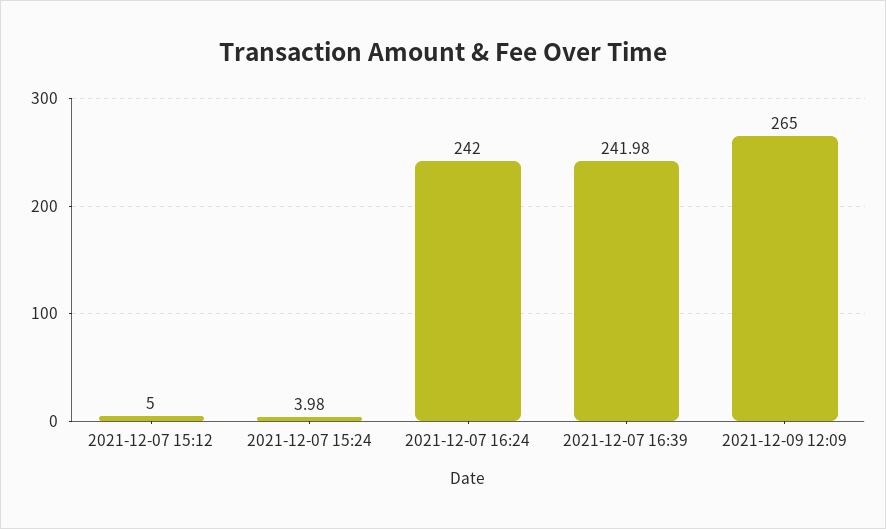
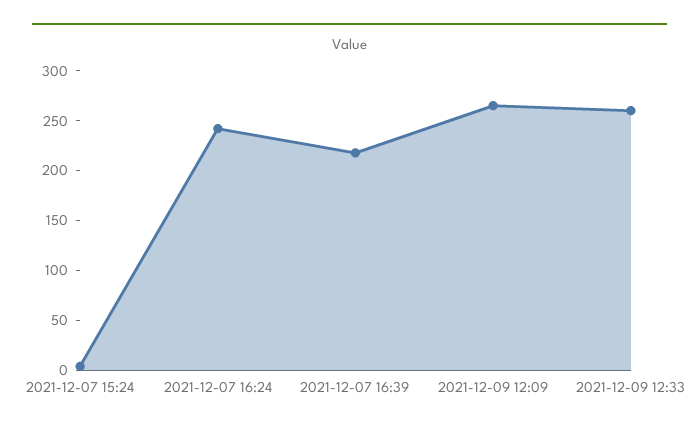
2021-12-07 15:12: 5 -> none
2021-12-07 16:39: 241.98 -> 220
2021-12-09 12:33: none -> 260

